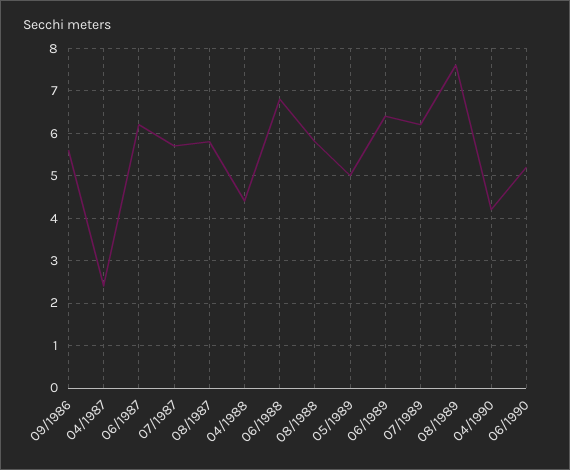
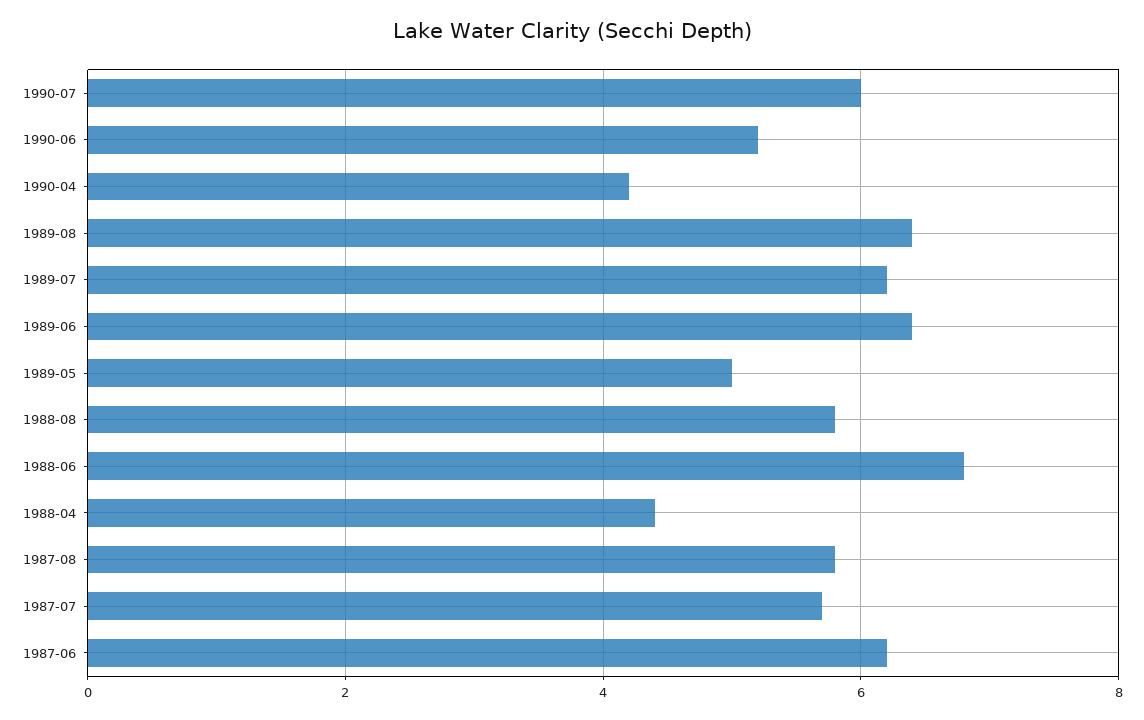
09/1986: 5.5 -> none
04/1987: 2.5 -> none
08/1989: 7.5 -> 6.5
1990-07: none -> 6

